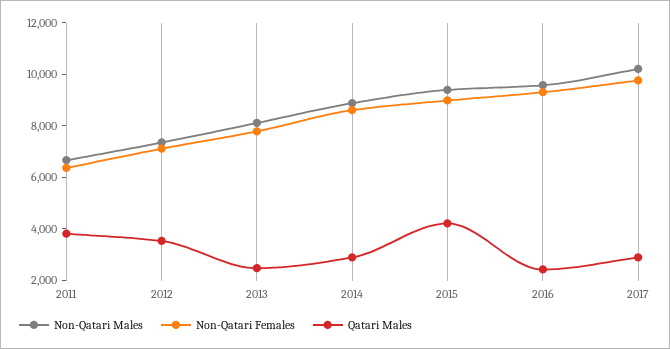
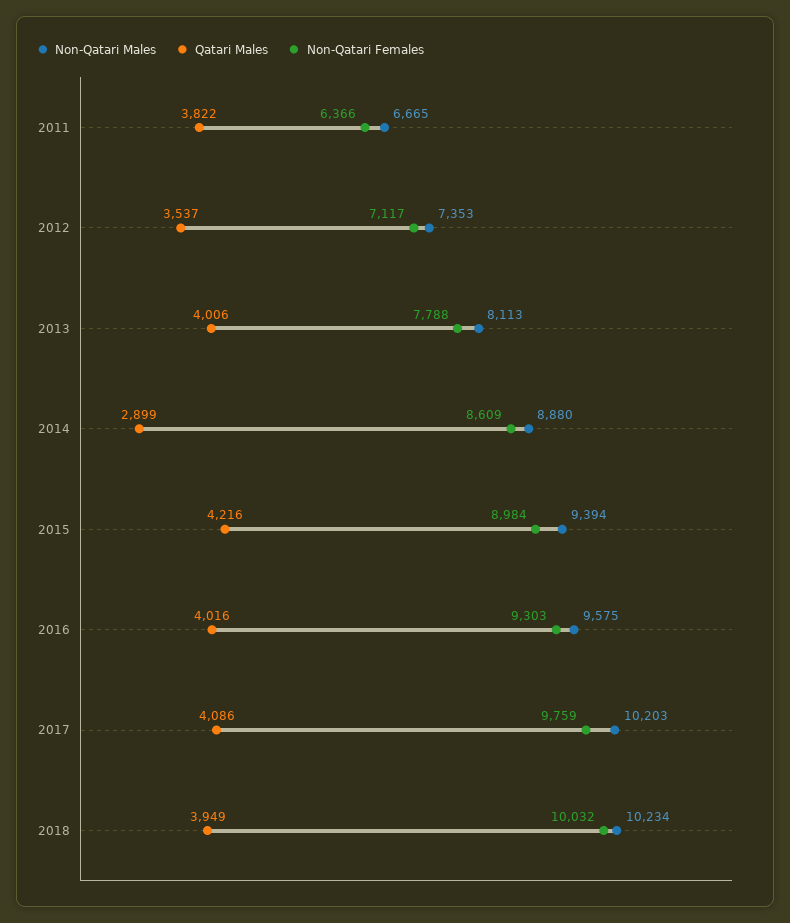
Qatari Males, 2013: 2500 -> 4006
Qatari Males, 2016: 2500 -> 4016
Qatari Males, 2017: 3000 -> 4086
Non-Qatari Males, 2018: none -> 10234
Qatari Males, 2018: none -> 3949
Non-Qatari Females, 2018: none -> 10032

